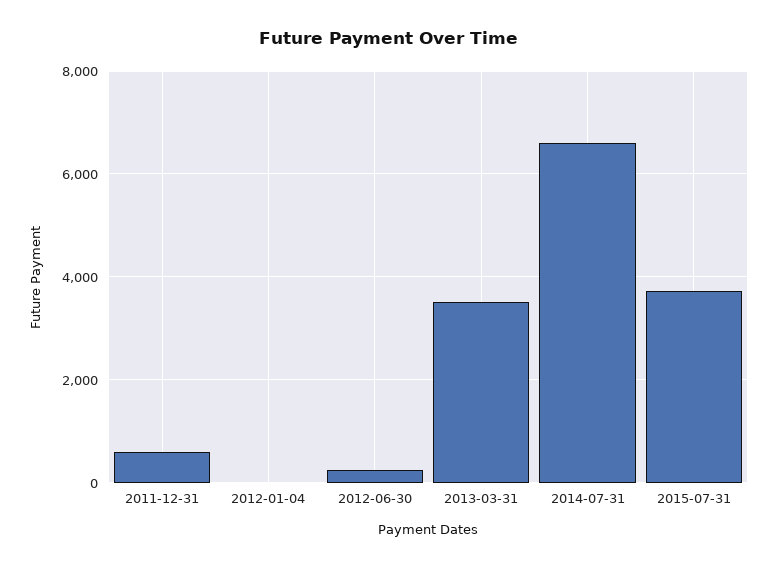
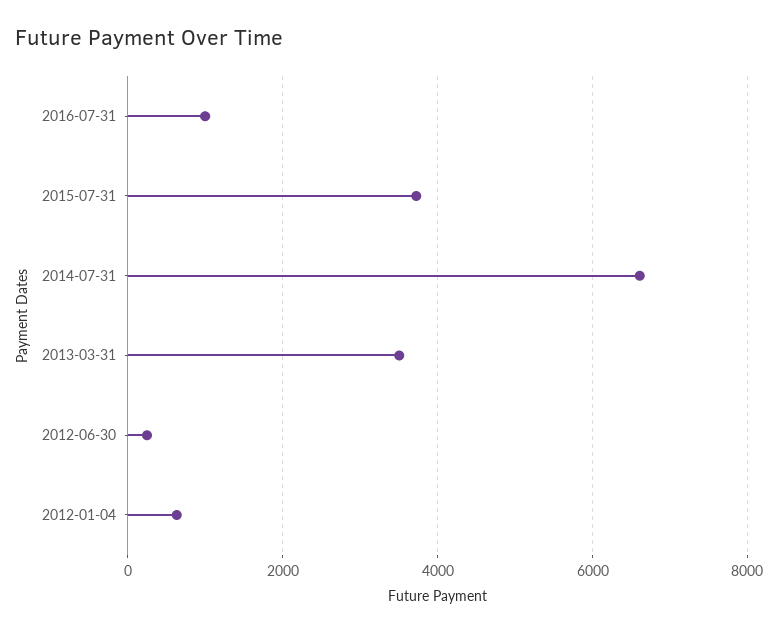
2011-12-31: 600 -> none
2012-01-04: 0 -> 600
2016-07-31: none -> 1000

